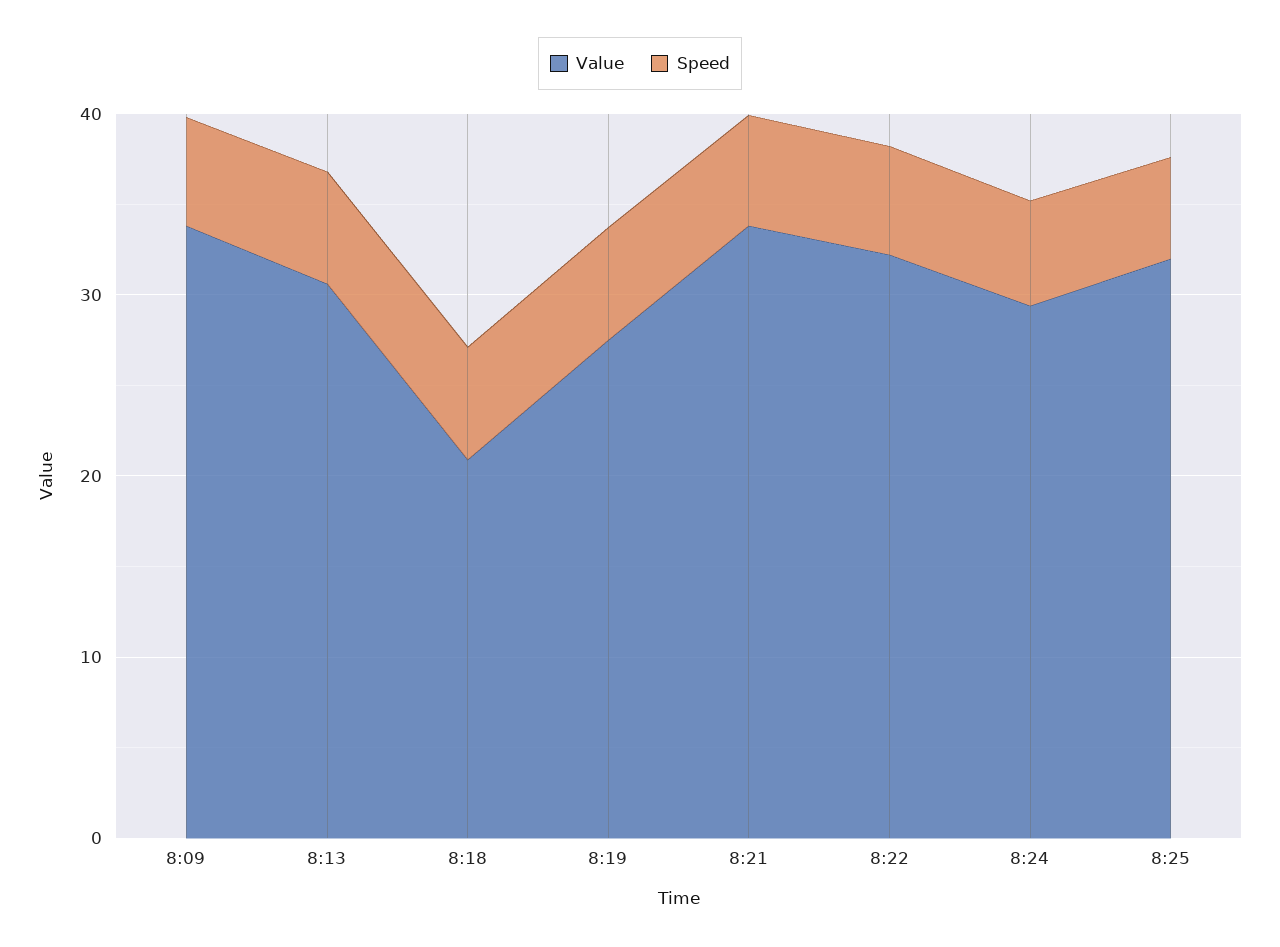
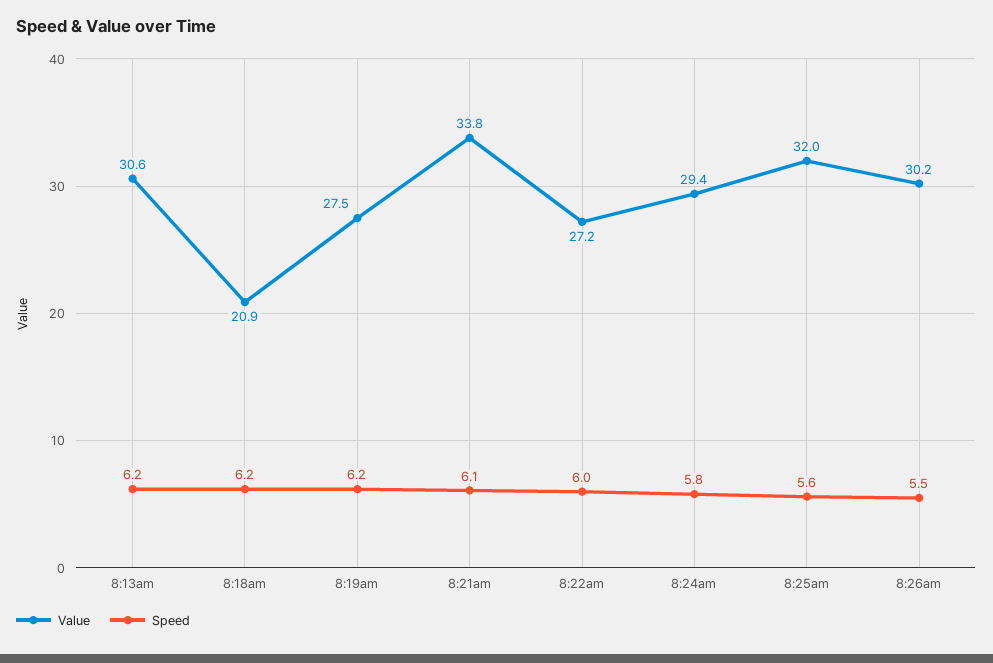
Value, 8:09: 34 -> none
Speed, 8:09: 6 -> none
Value, 8:22: 32 -> 27.2
Value, 8:26am: none -> 30.2
Speed, 8:26am: none -> 5.5

